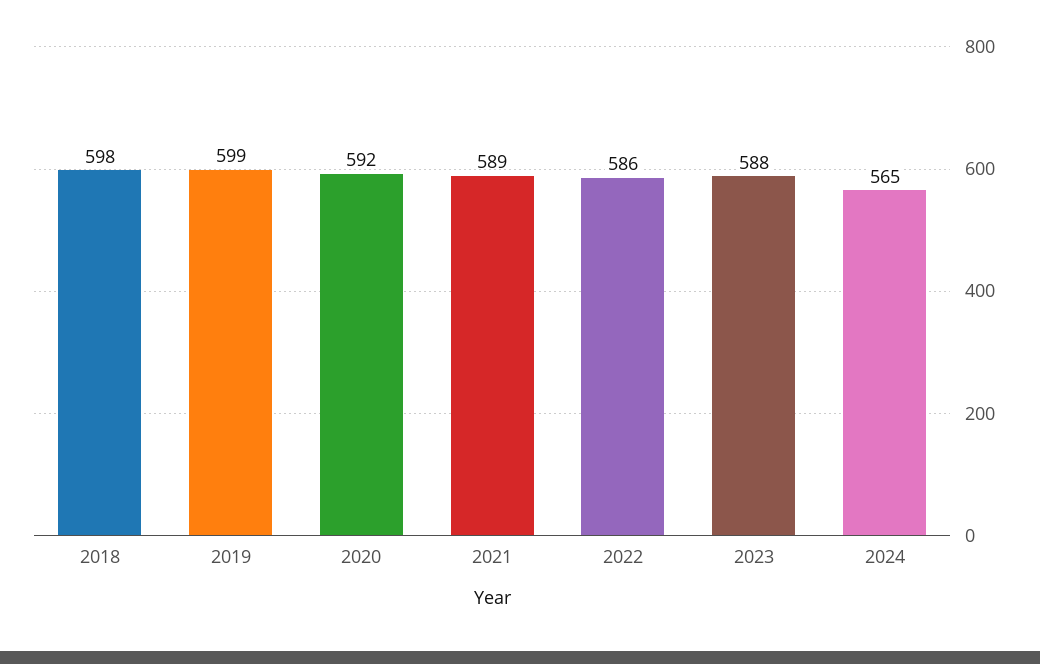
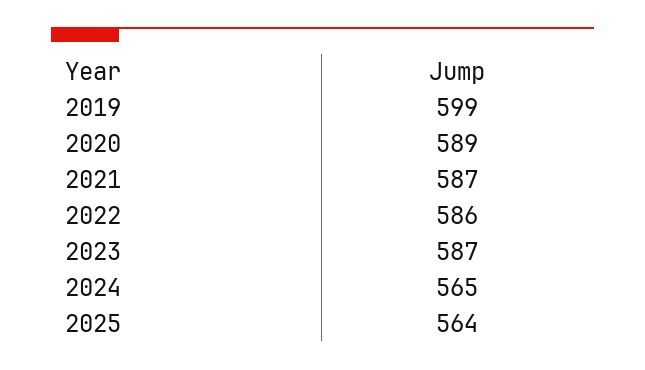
2018: 598 -> none
2020: 592 -> 589
2021: 589 -> 587
2023: 588 -> 587
2025: none -> 564

